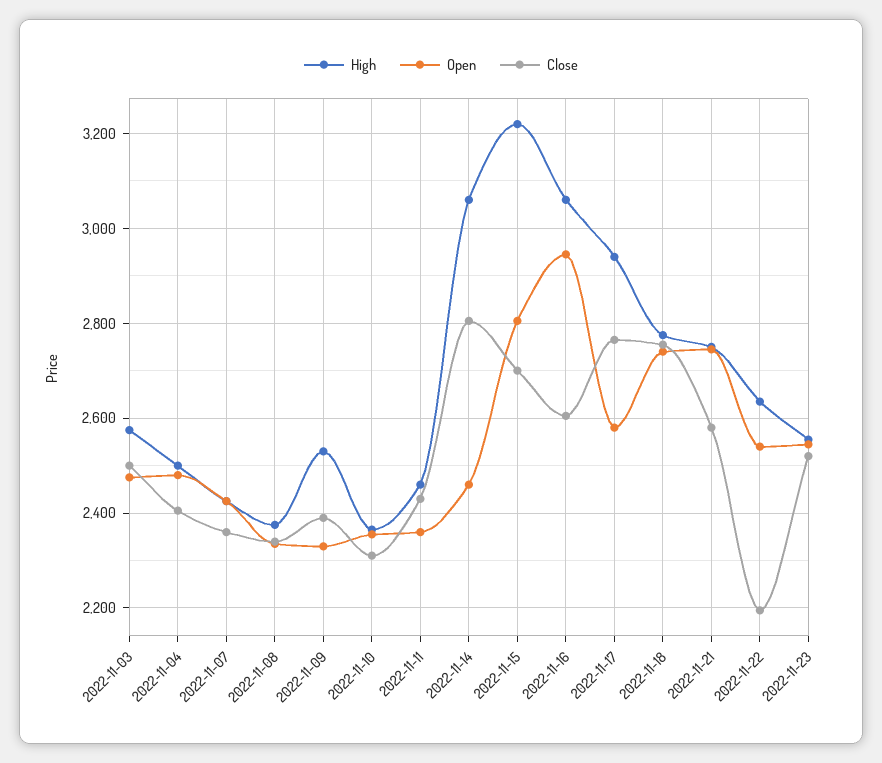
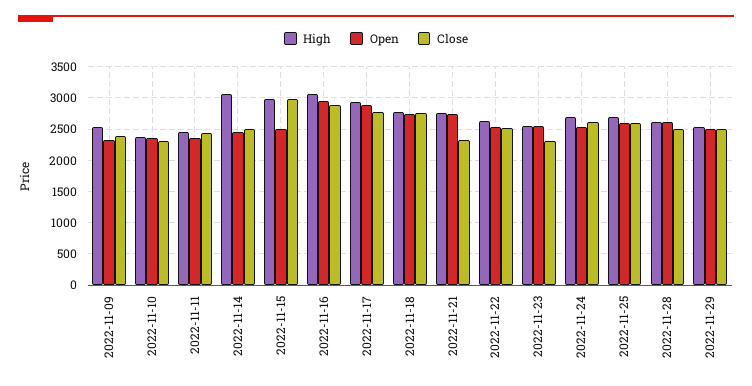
High, 2022-11-03: 2580 -> none
Open, 2022-11-03: 2480 -> none
Close, 2022-11-03: 2500 -> none
High, 2022-11-04: 2500 -> none
Open, 2022-11-04: 2480 -> none
Close, 2022-11-04: 2400 -> none
High, 2022-11-07: 2420 -> none
Open, 2022-11-07: 2420 -> none
Close, 2022-11-07: 2360 -> none
High, 2022-11-08: 2380 -> none
Open, 2022-11-08: 2340 -> none
Close, 2022-11-08: 2340 -> none
Close, 2022-11-14: 2800 -> 2500
High, 2022-11-15: 3220 -> 3000
Open, 2022-11-15: 2800 -> 2500
Close, 2022-11-15: 2700 -> 3000
Close, 2022-11-16: 2600 -> 2900
Open, 2022-11-17: 2580 -> 2900
Close, 2022-11-21: 2580 -> 2300
Close, 2022-11-22: 2200 -> 2500
Close, 2022-11-23: 2520 -> 2300
High, 2022-11-24: none -> 2700
Open, 2022-11-24: none -> 2500
Close, 2022-11-24: none -> 2600
High, 2022-11-25: none -> 2700
Open, 2022-11-25: none -> 2600
Close, 2022-11-25: none -> 2600
High, 2022-11-28: none -> 2600
Open, 2022-11-28: none -> 2600
Close, 2022-11-28: none -> 2500
High, 2022-11-29: none -> 2500
Open, 2022-11-29: none -> 2500
Close, 2022-11-29: none -> 2500

